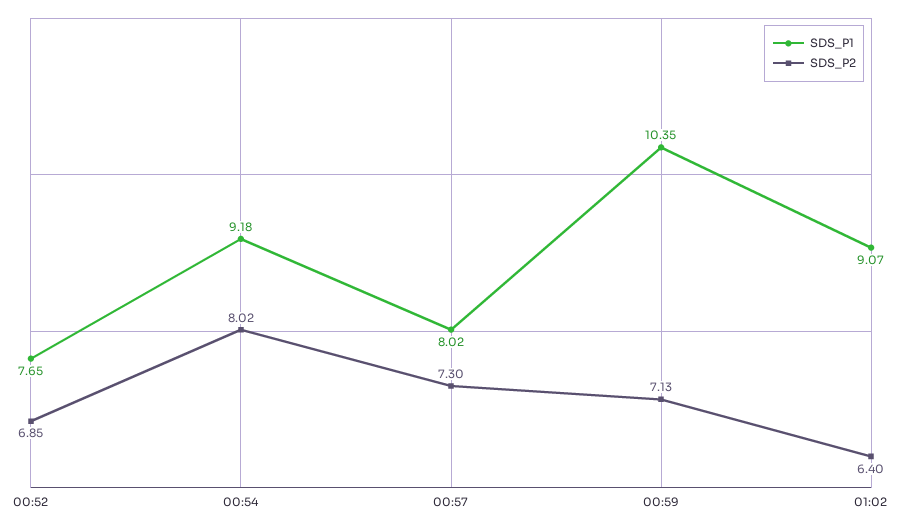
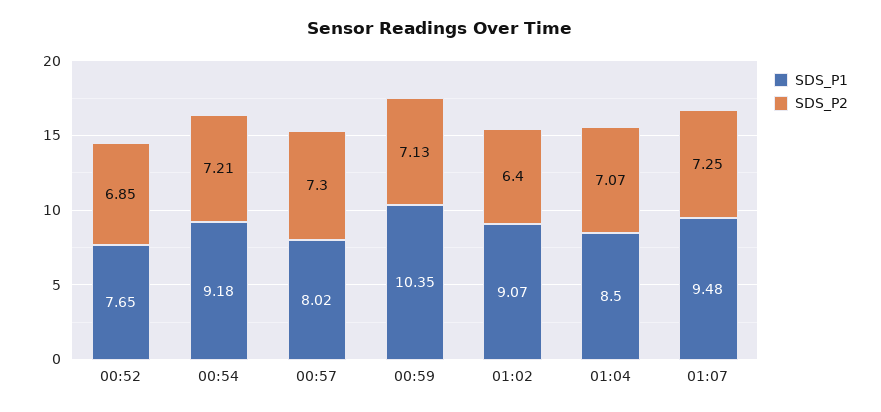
SDS_P2, 00:54: 8.02 -> 7.21
SDS_P1, 01:04: none -> 8.5
SDS_P2, 01:04: none -> 7.07
SDS_P1, 01:07: none -> 9.48
SDS_P2, 01:07: none -> 7.25

